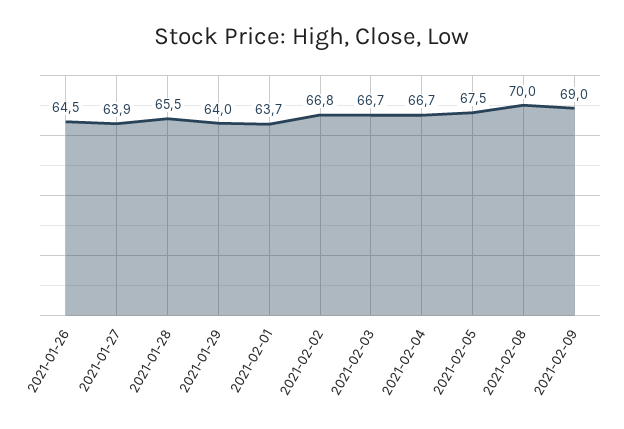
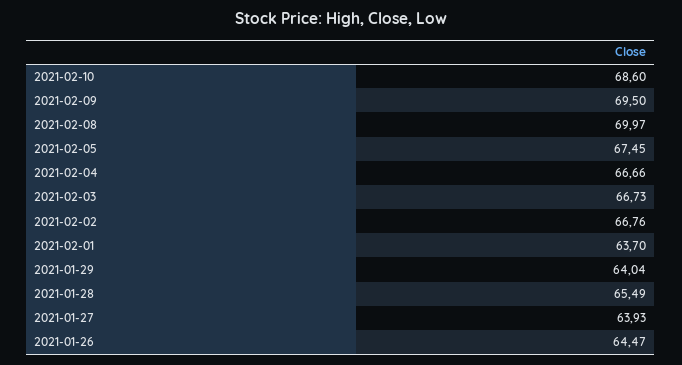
2021-02-09: 69 -> 69.5
2021-02-10: none -> 68.6

